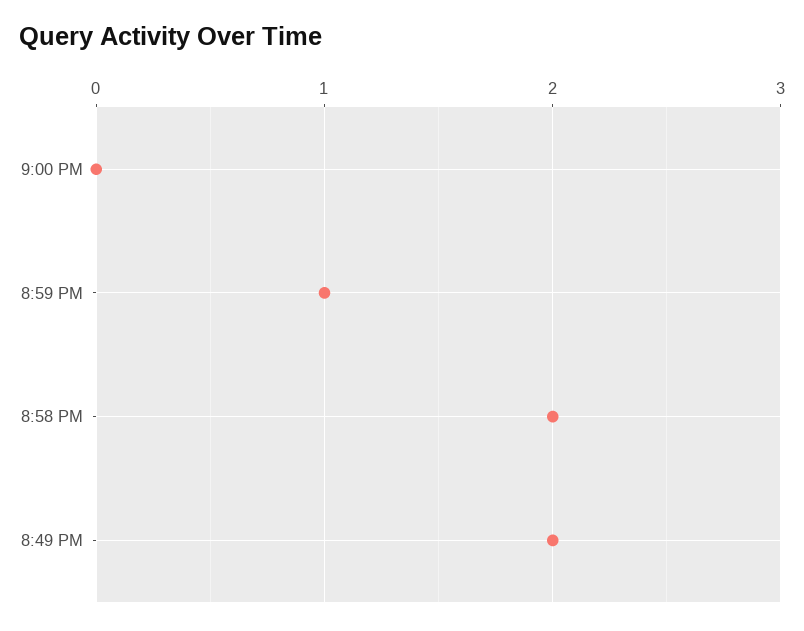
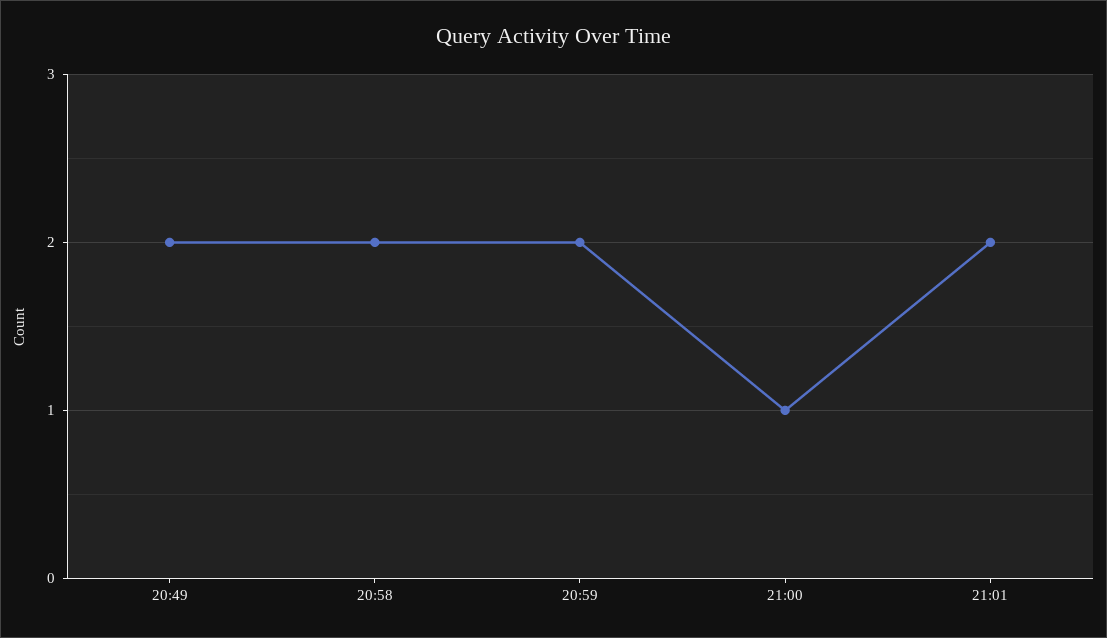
9:00 PM: 0 -> 1
8:59 PM: 1 -> 2
21:01: none -> 2

